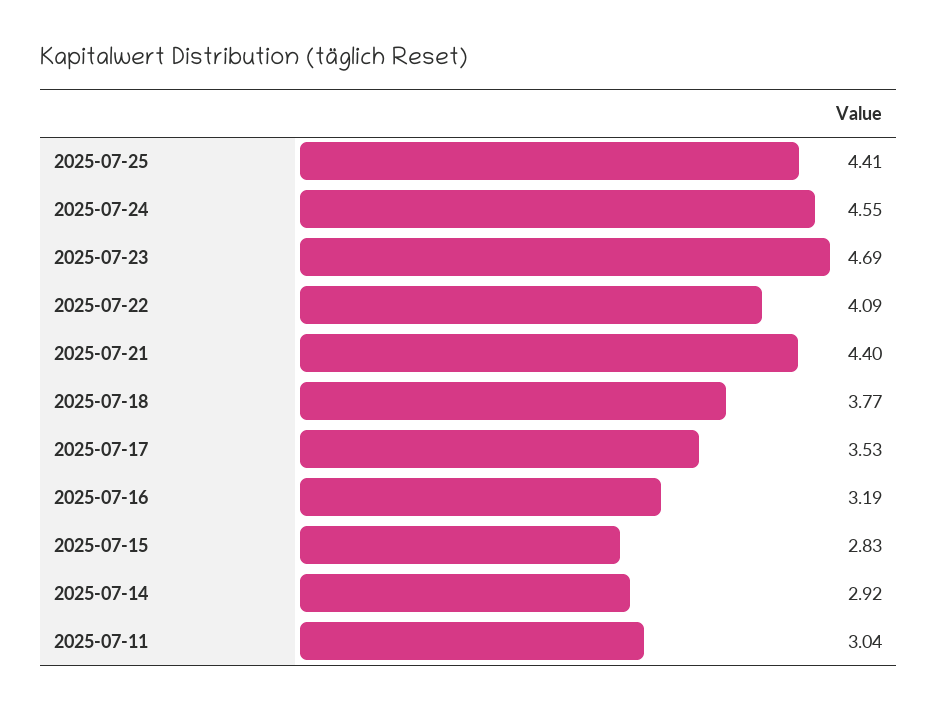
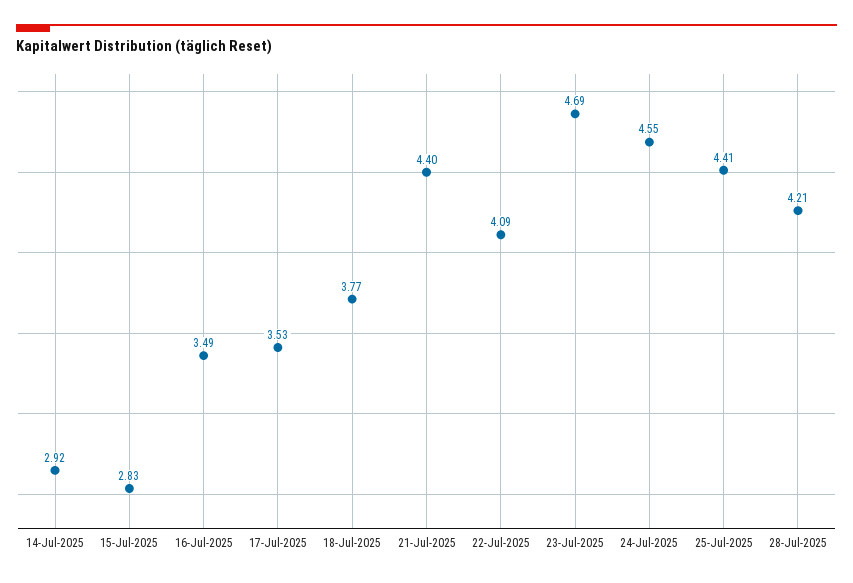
2025-07-16: 3.19 -> 3.49
2025-07-11: 3.04 -> none
28-Jul-2025: none -> 4.21

